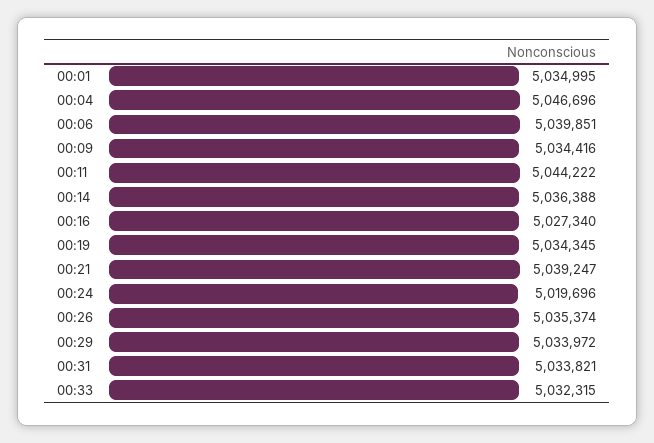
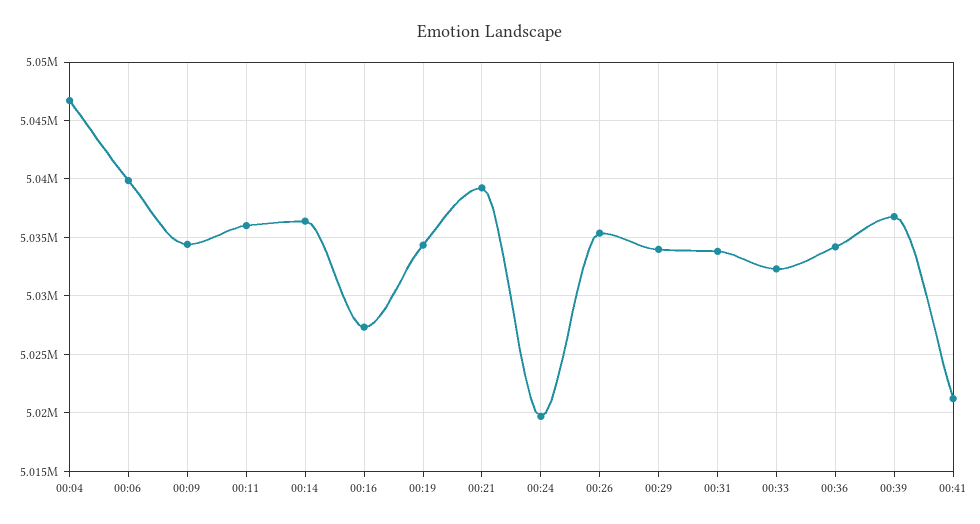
00:01: 5034995 -> none
00:11: 5044222 -> 5036000
00:36: none -> 5034000
00:39: none -> 5037000
00:41: none -> 5021000

